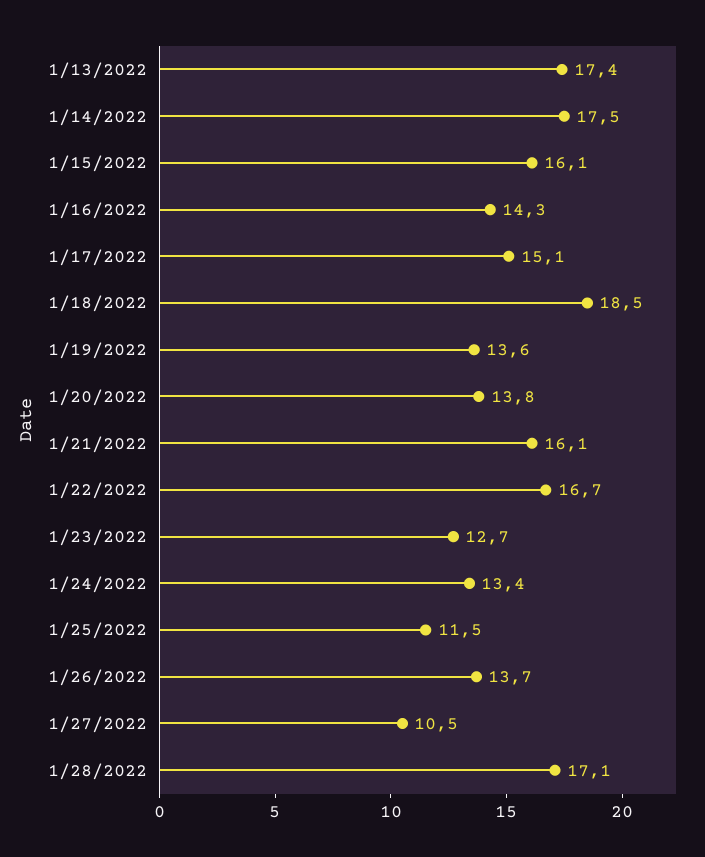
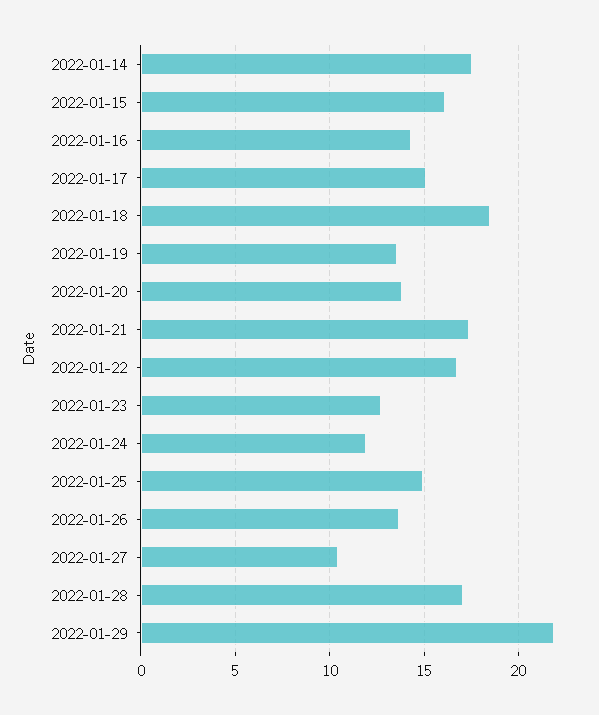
1/13/2022: 17.4 -> none
1/21/2022: 16.1 -> 17.5
1/24/2022: 13.4 -> 12
1/25/2022: 11.5 -> 15
2022-01-29: none -> 22

